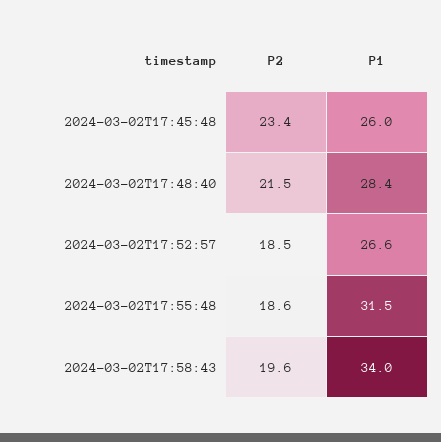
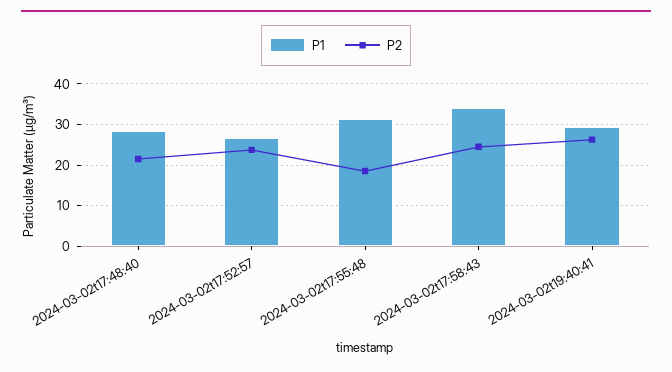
P2, 2024-03-02T17:45:48: 23.4 -> none
P1, 2024-03-02T17:45:48: 26 -> none
P2, 2024-03-02T17:52:57: 18.5 -> 24
P2, 2024-03-02T17:58:43: 19.6 -> 24
P1, 2024-03-02t19:40:41: none -> 30
P2, 2024-03-02t19:40:41: none -> 26

